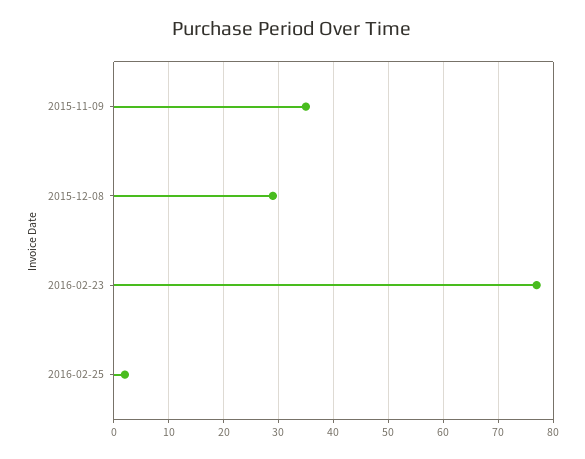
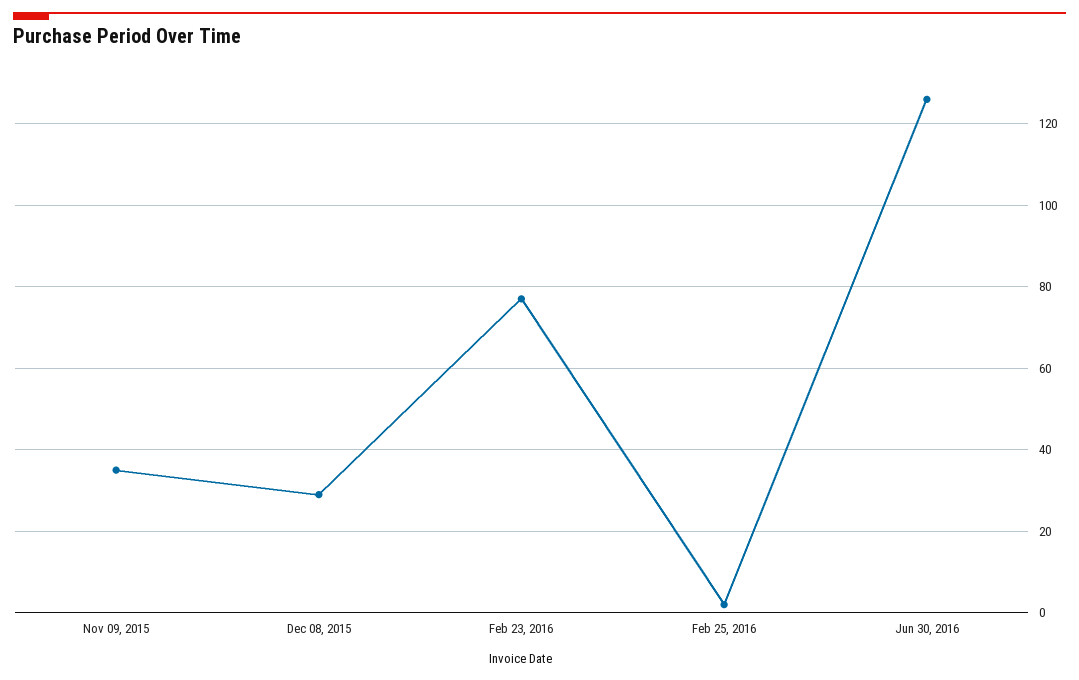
Jun 30, 2016: none -> 125

